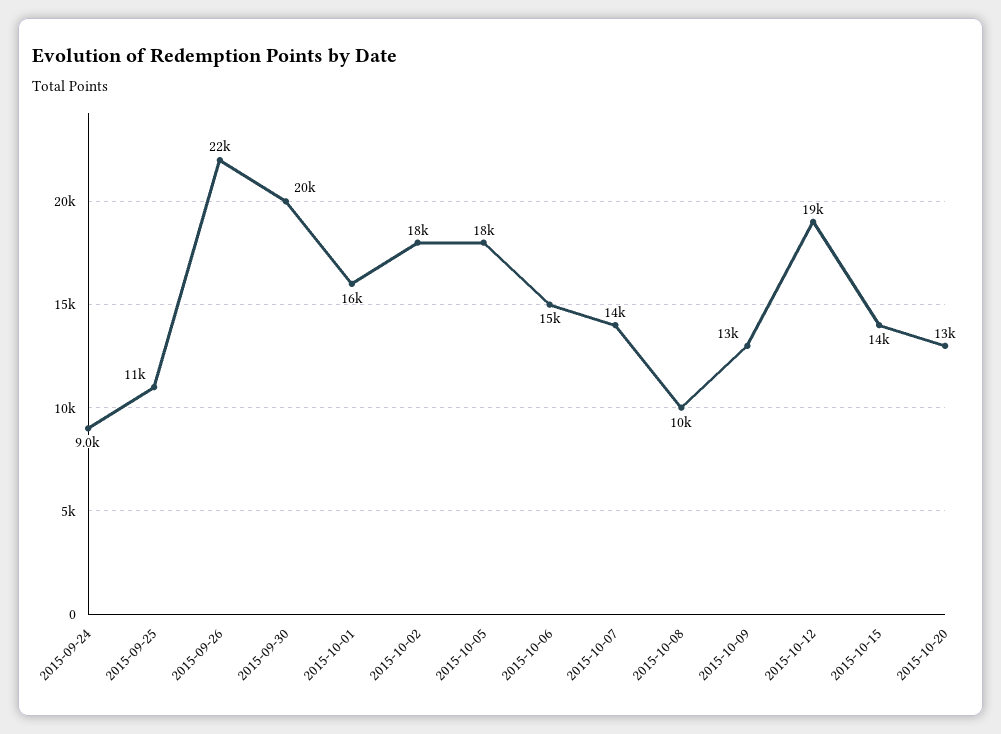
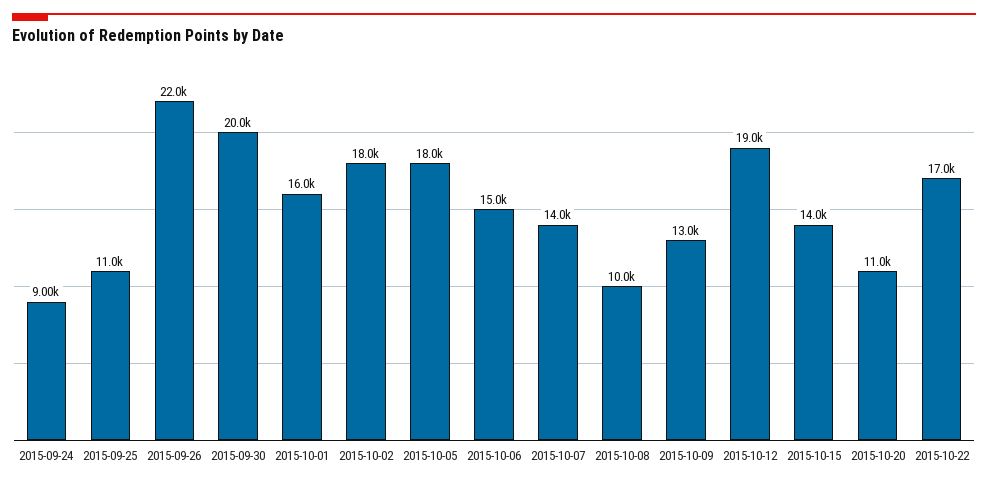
2015-10-20: 13000 -> 11000
2015-10-22: none -> 17000

